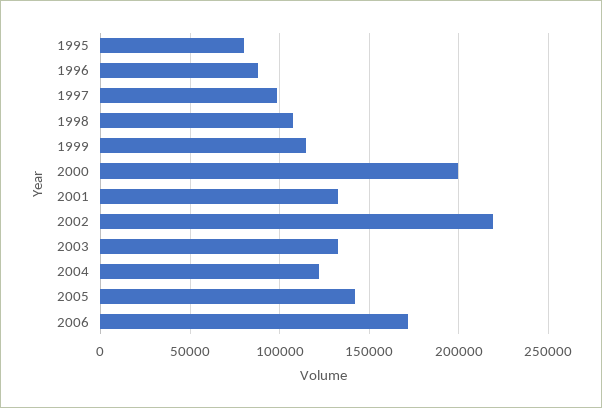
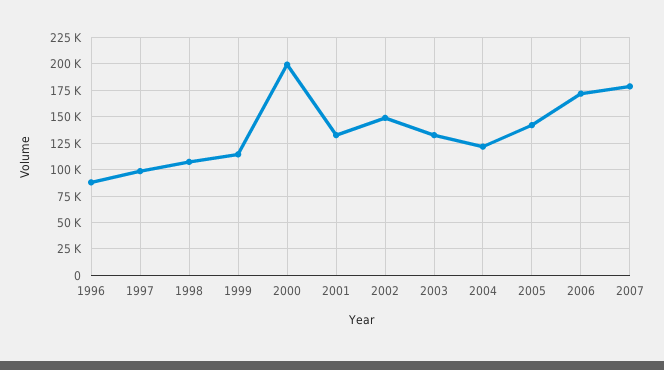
1995: 80000 -> none
2002: 220000 -> 150000
2007: none -> 175000

